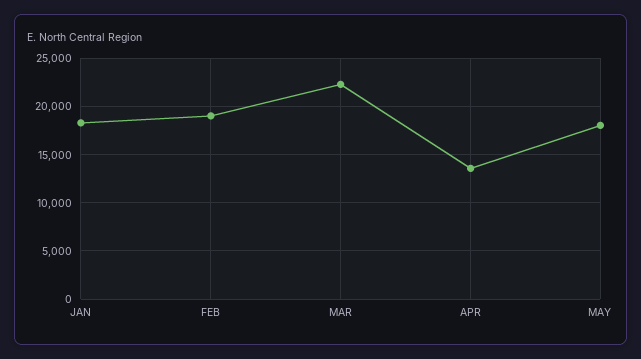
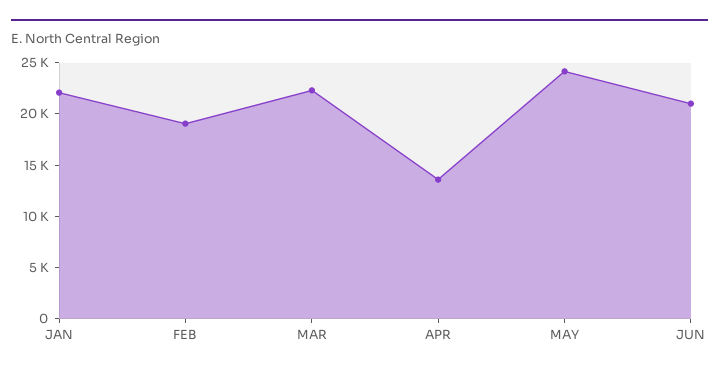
JAN: 18000 -> 22000
MAY: 18000 -> 24000
JUN: none -> 21000

